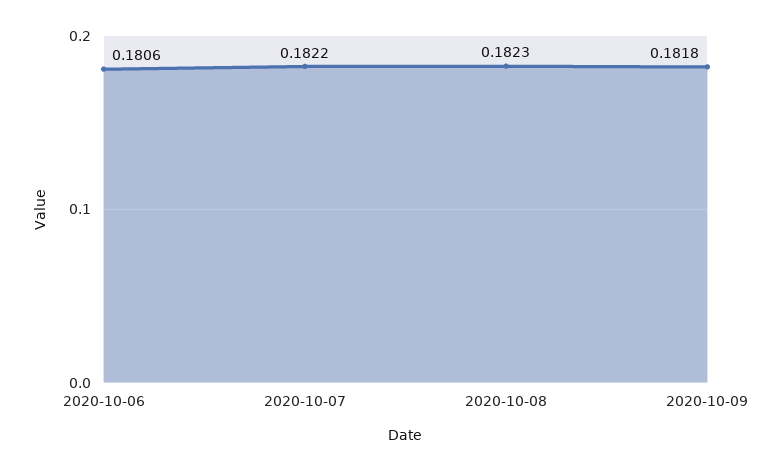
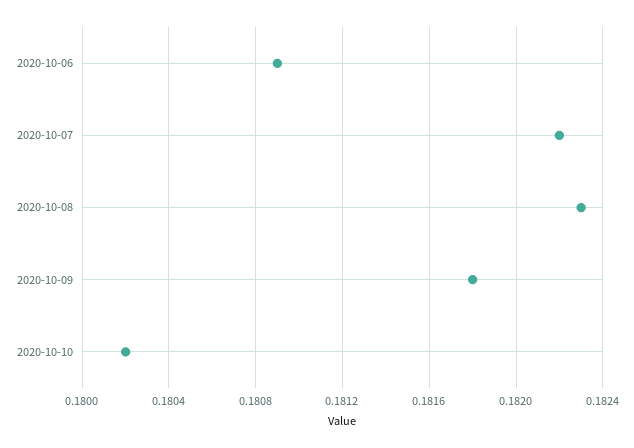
2020-10-06: 0.1806 -> 0.1809
2020-10-10: none -> 0.1802

